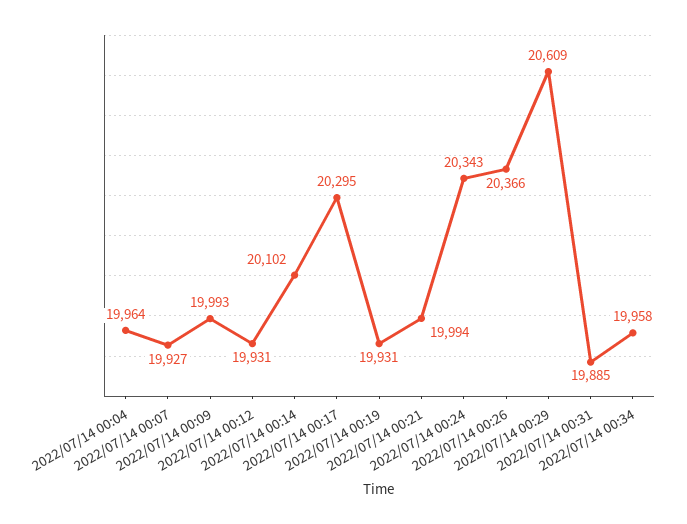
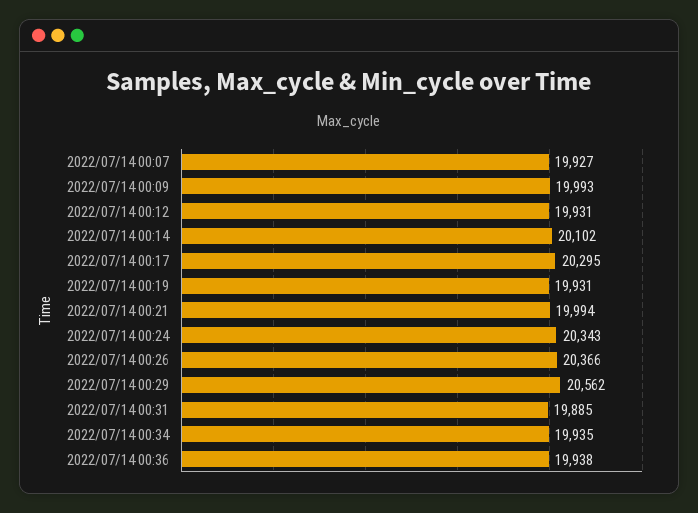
2022/07/14 00:04: 19964 -> none
2022/07/14 00:29: 20609 -> 20562
2022/07/14 00:34: 19958 -> 19935
2022/07/14 00:36: none -> 19938

